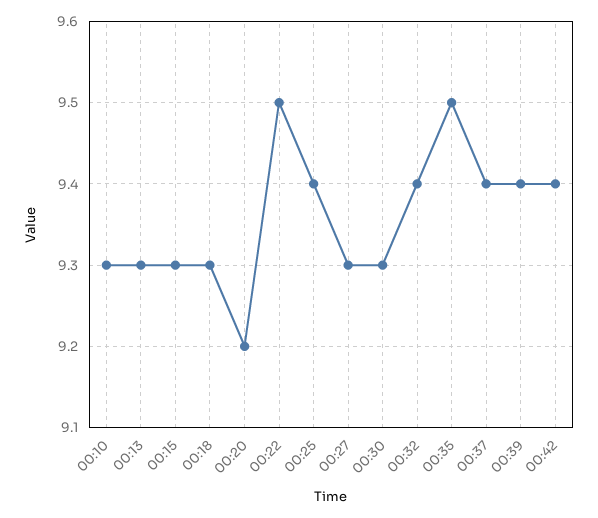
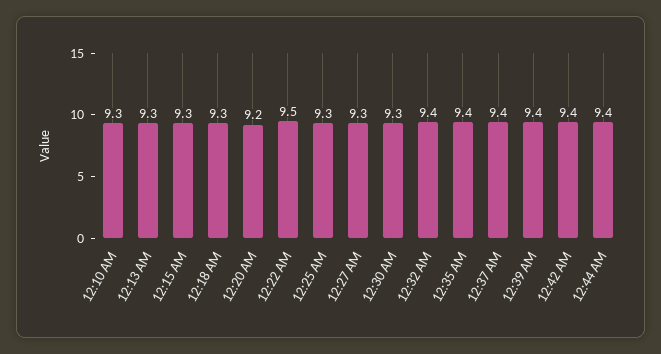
00:25: 9.4 -> 9.3
00:35: 9.5 -> 9.4
12:44 AM: none -> 9.4

